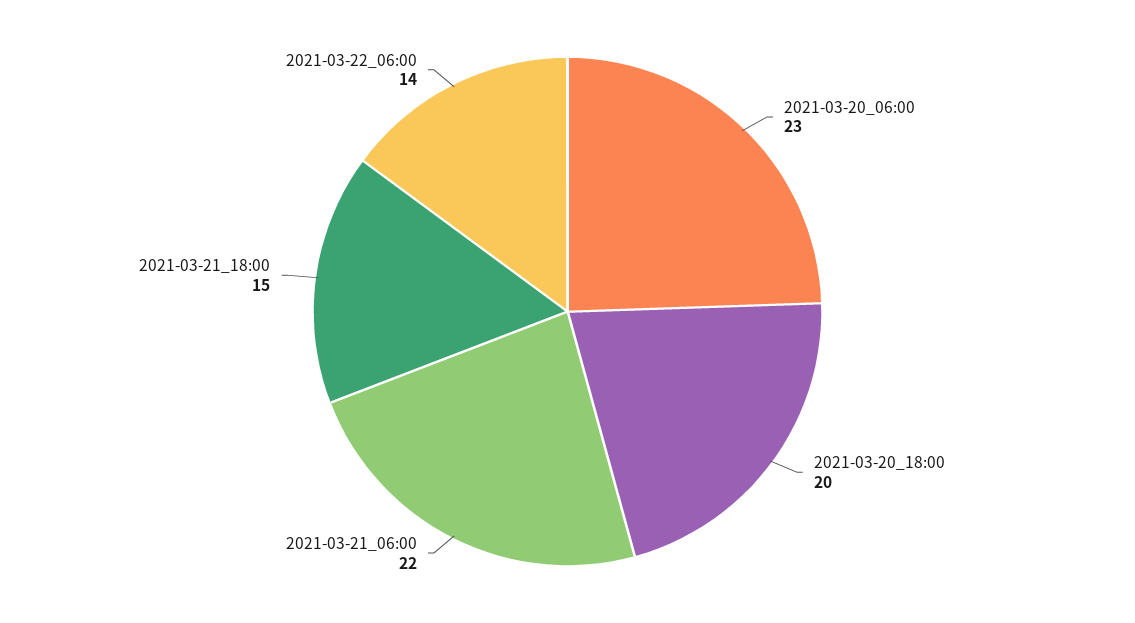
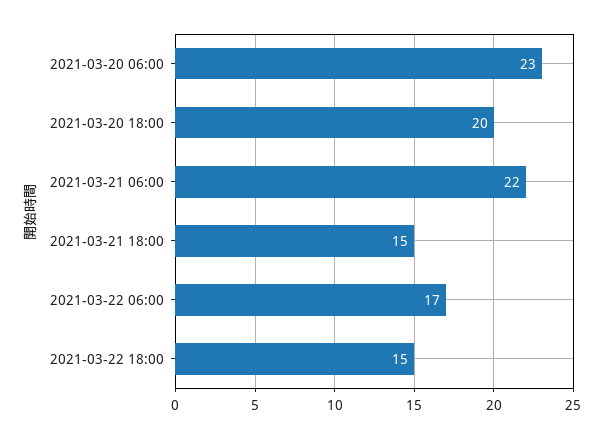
2021-03-22_06:00: 14 -> 17
2021-03-22 18:00: none -> 15

